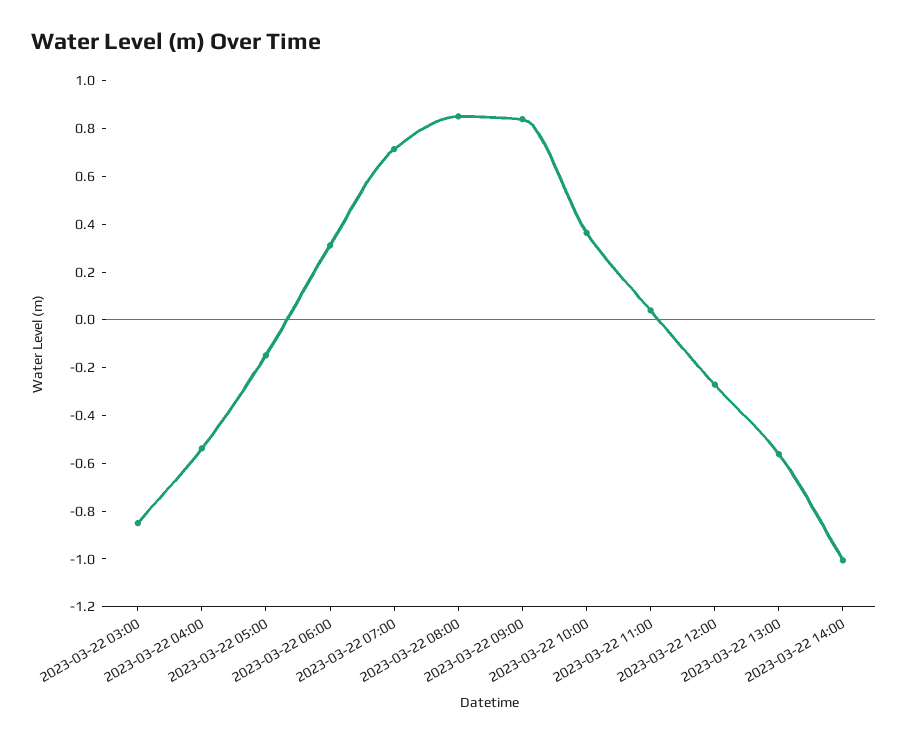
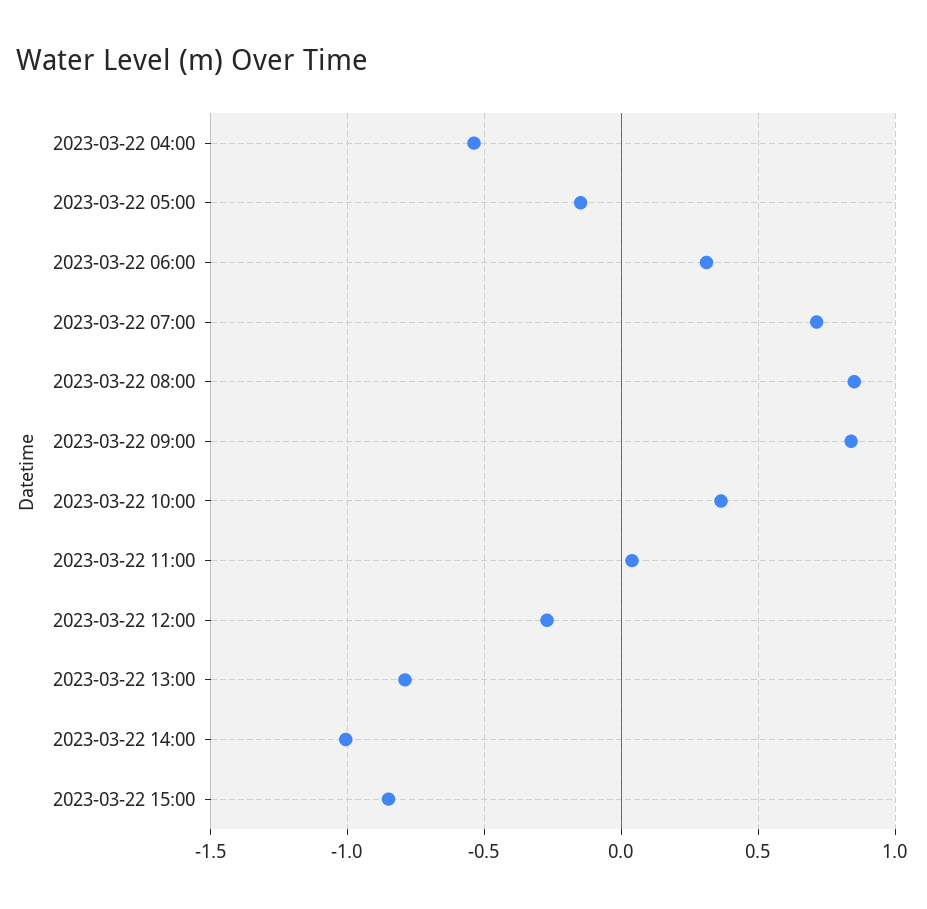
2023-03-22 03:00: -0.85 -> none
2023-03-22 13:00: -0.55 -> -0.8
2023-03-22 15:00: none -> -0.85

